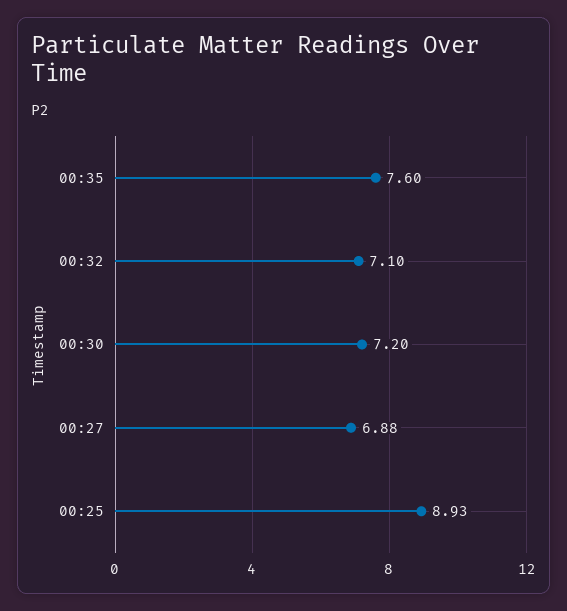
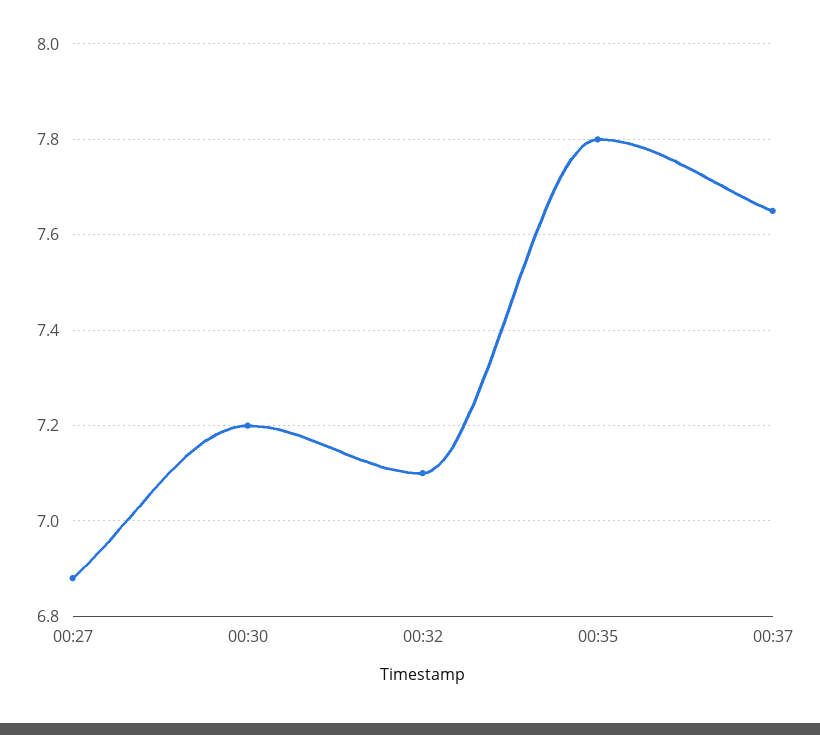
00:35: 7.6 -> 7.8
00:25: 8.93 -> none
00:37: none -> 7.65

